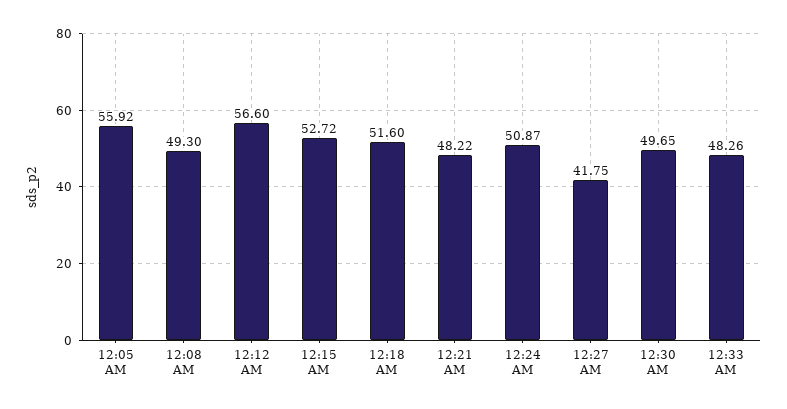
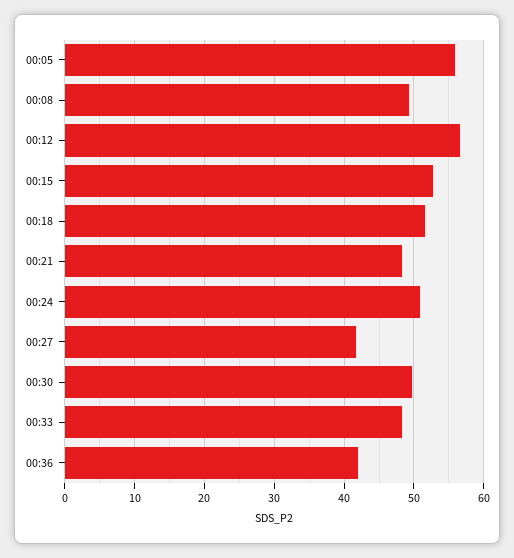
00:36: none -> 42

